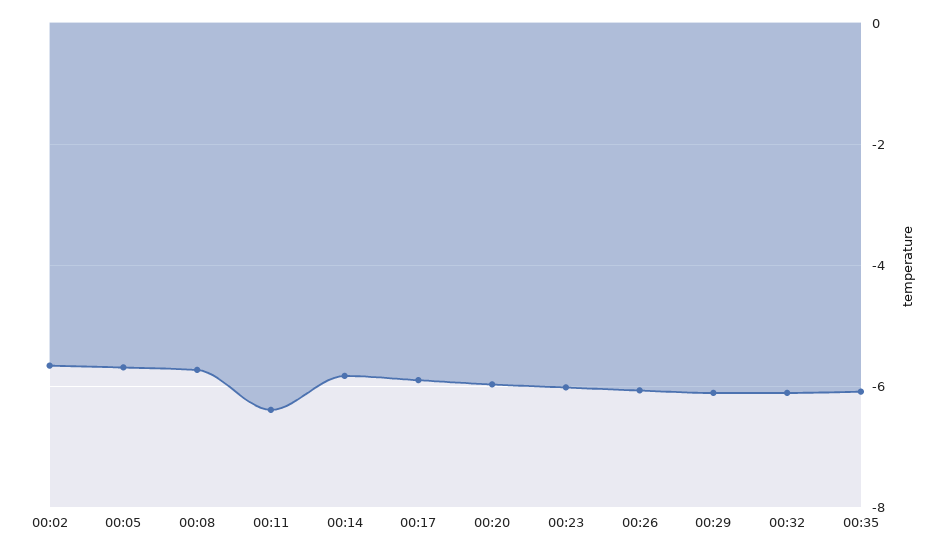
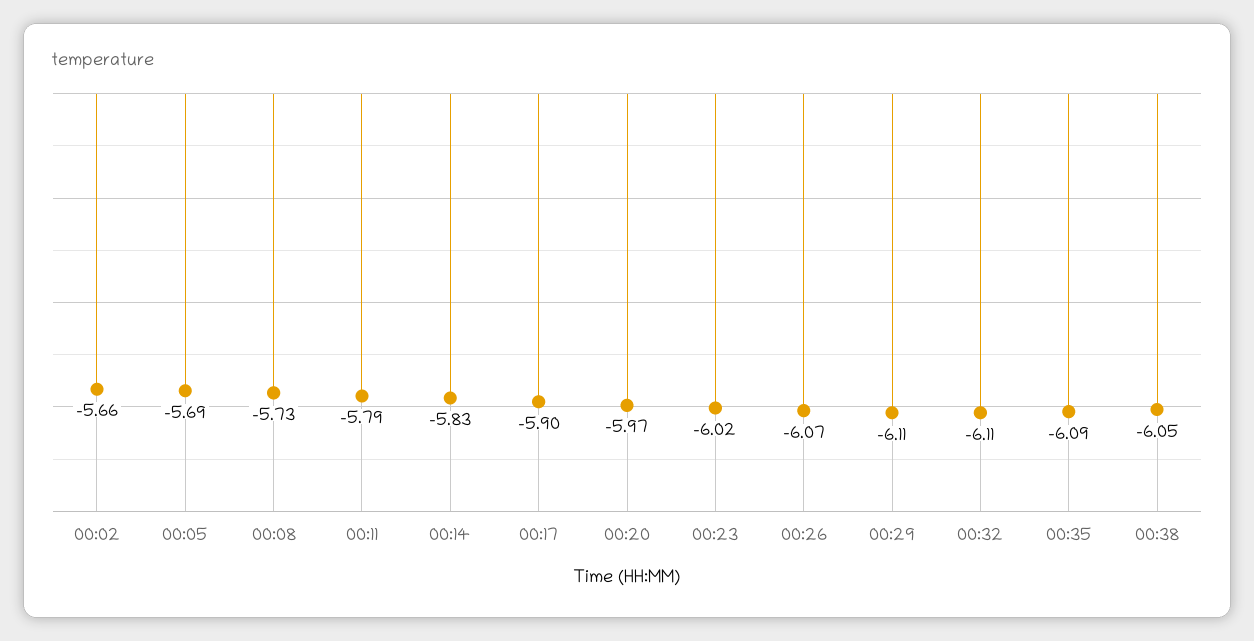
00:11: -6.4 -> -5.79
00:38: none -> -6.05

